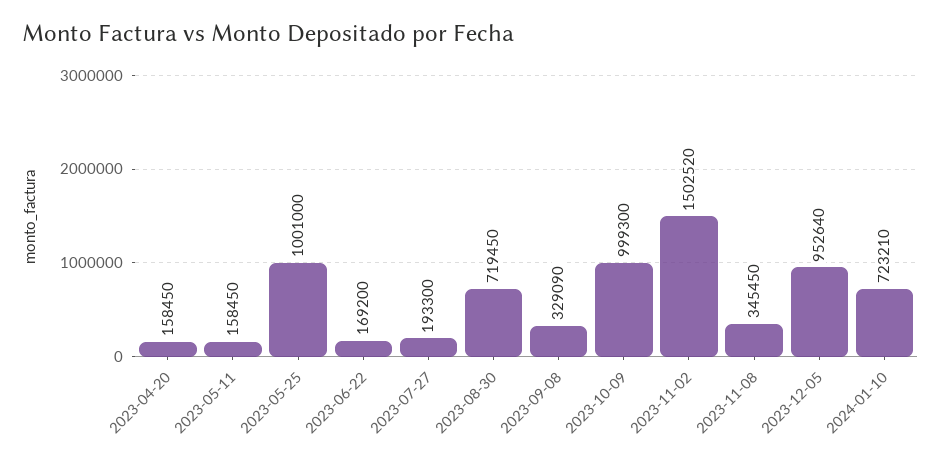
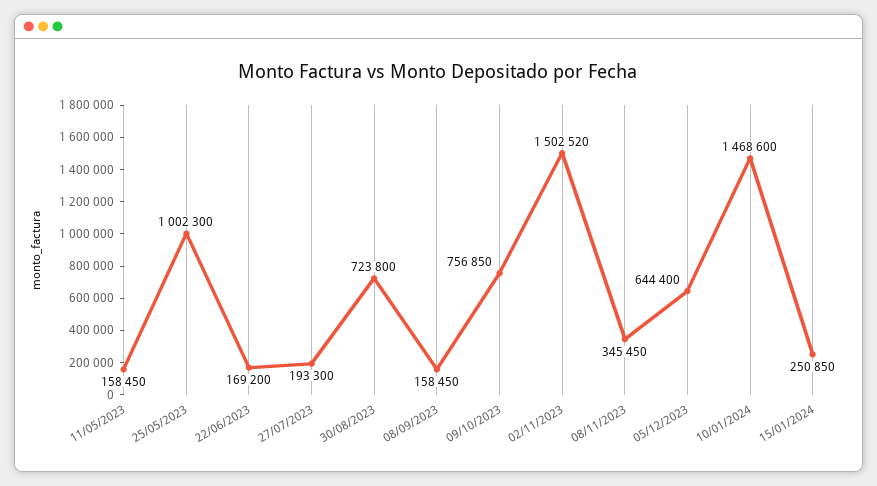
2023-04-20: 158450 -> none
2023-05-25: 1001000 -> 1002300
2023-08-30: 719450 -> 723800
2023-09-08: 329090 -> 158450
2023-10-09: 999300 -> 756850
2023-12-05: 952640 -> 644400
2024-01-10: 723210 -> 1468600
15/01/2024: none -> 250850

